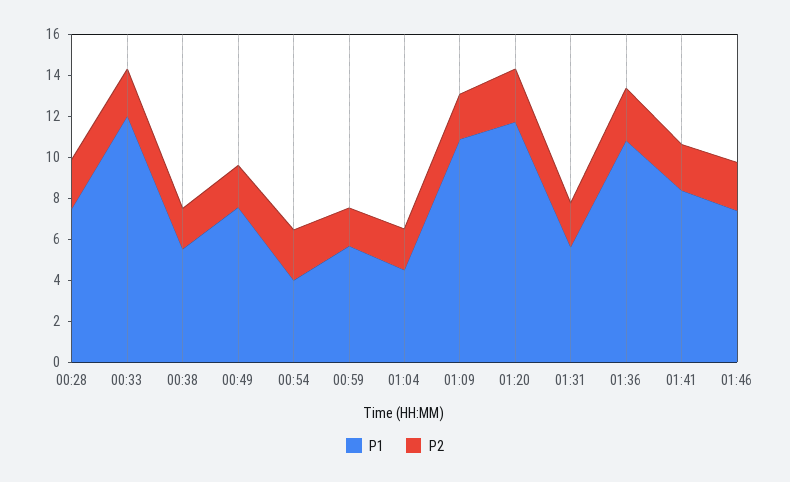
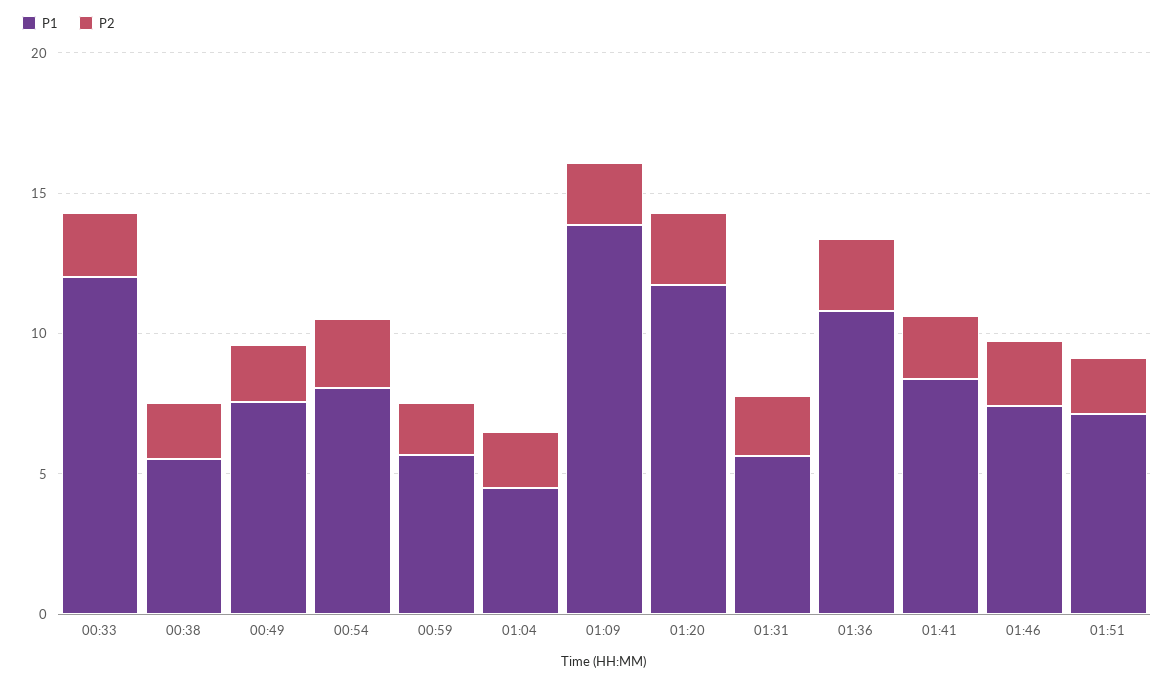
P1, 00:28: 7.5 -> none
P2, 00:28: 2.5 -> none
P1, 00:54: 4 -> 8
P1, 01:09: 11 -> 14
P1, 01:51: none -> 7
P2, 01:51: none -> 2

